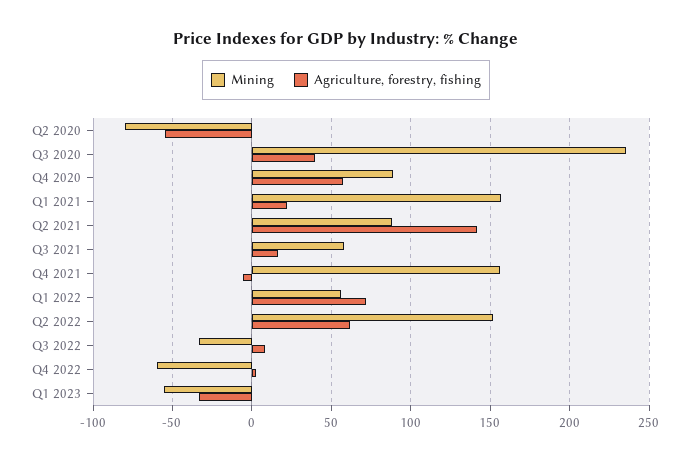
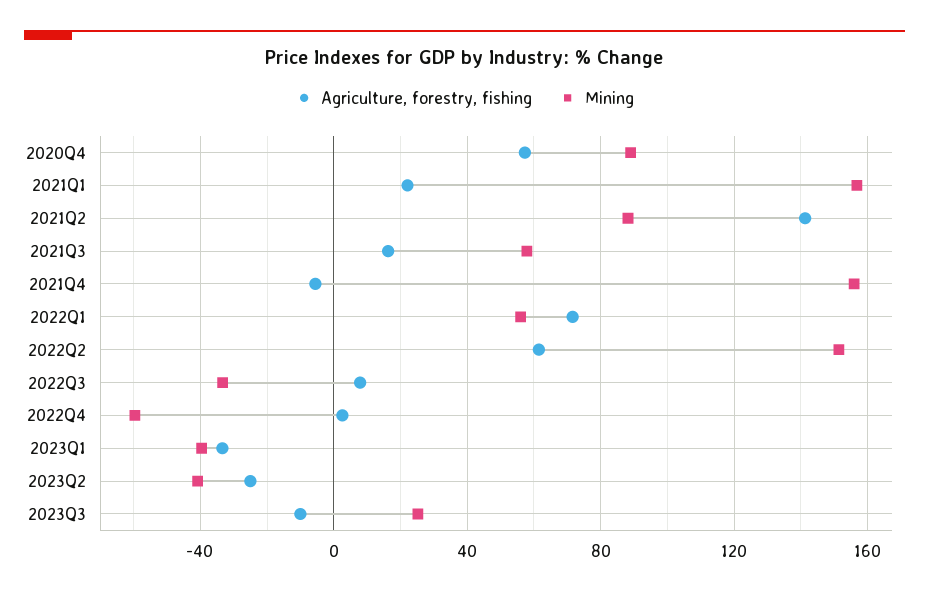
Mining, Q2 2020: -80 -> none
Agriculture, forestry, fishing, Q2 2020: -55 -> none
Mining, Q3 2020: 235 -> none
Agriculture, forestry, fishing, Q3 2020: 40 -> none
Mining, Q1 2023: -55 -> -40
Agriculture, forestry, fishing, 2023Q2: none -> -25
Mining, 2023Q2: none -> -40
Agriculture, forestry, fishing, 2023Q3: none -> -10
Mining, 2023Q3: none -> 25

